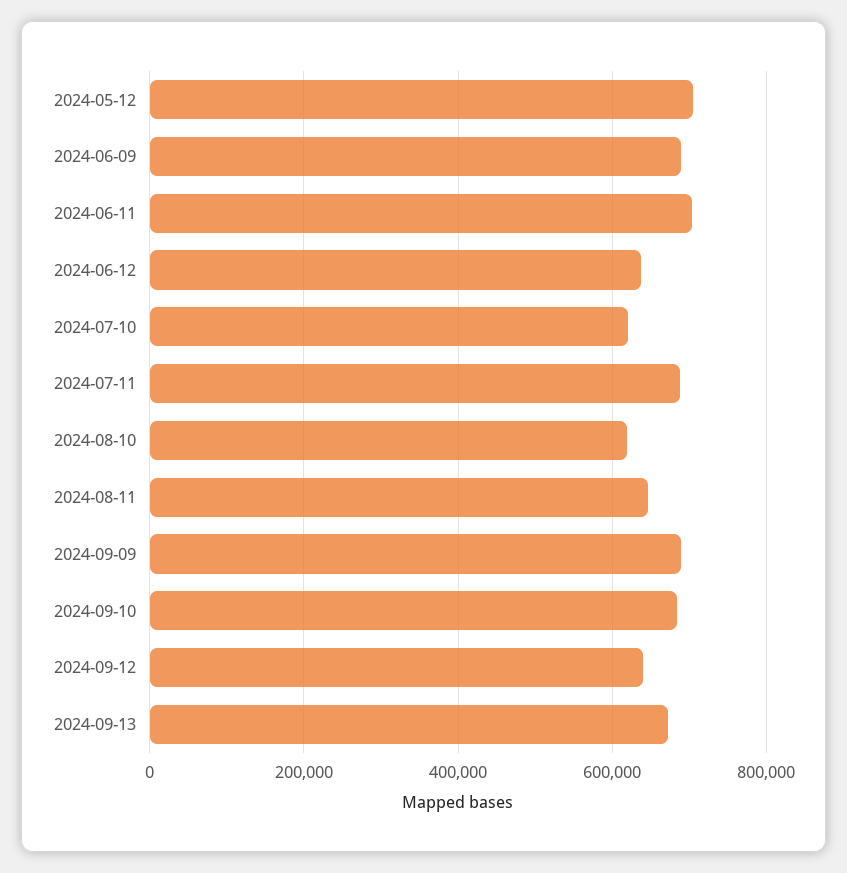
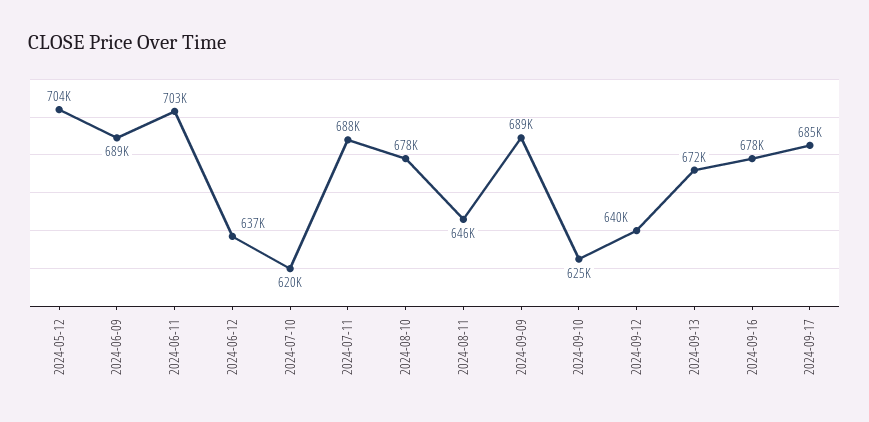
2024-08-10: 620000 -> 678000
2024-09-10: 680000 -> 625000
2024-09-16: none -> 678000
2024-09-17: none -> 685000

